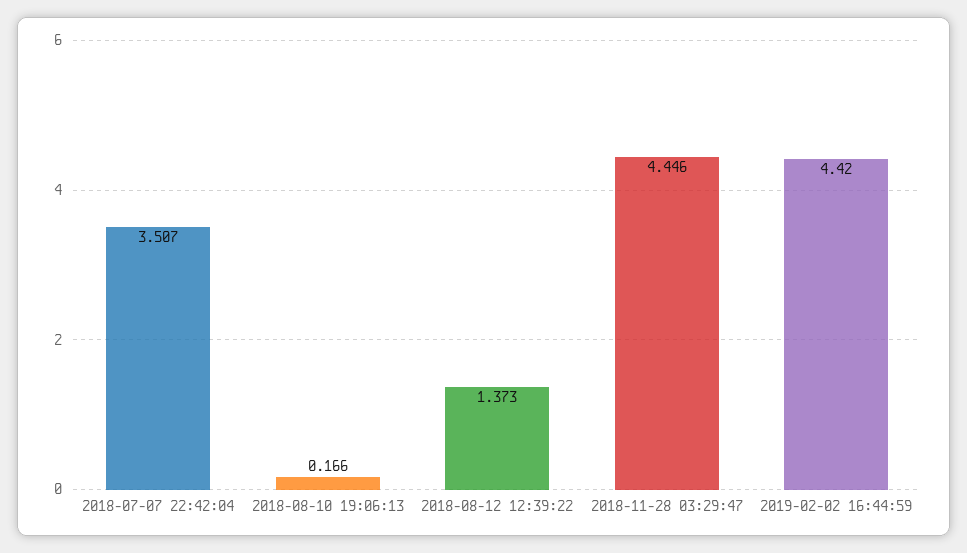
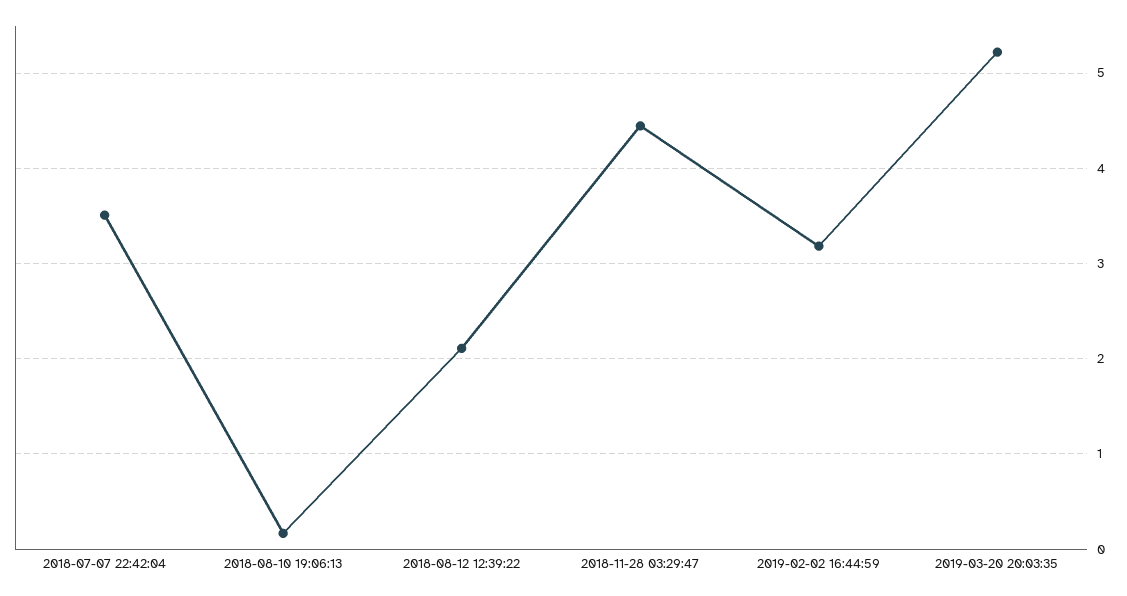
2018-08-12 12:39:22: 1.373 -> 2.1
2019-02-02 16:44:59: 4.42 -> 3.2
2019-03-20 20:03:35: none -> 5.2

